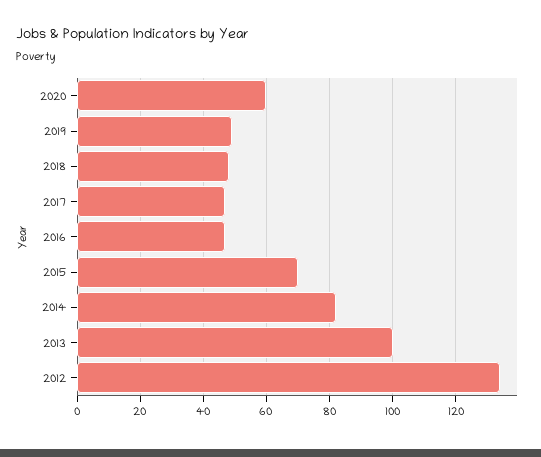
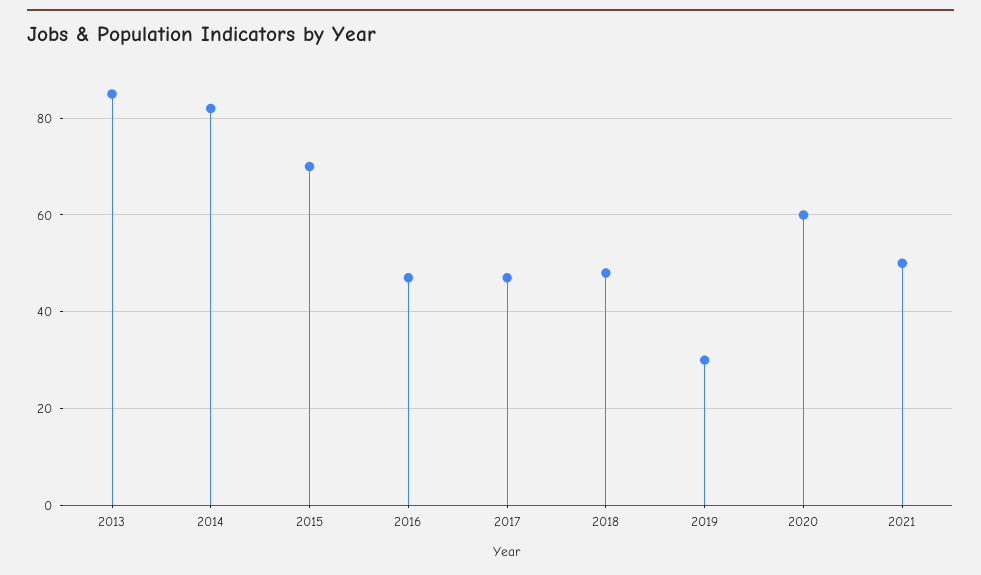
2019: 50 -> 30
2013: 100 -> 85
2012: 135 -> none
2021: none -> 50

